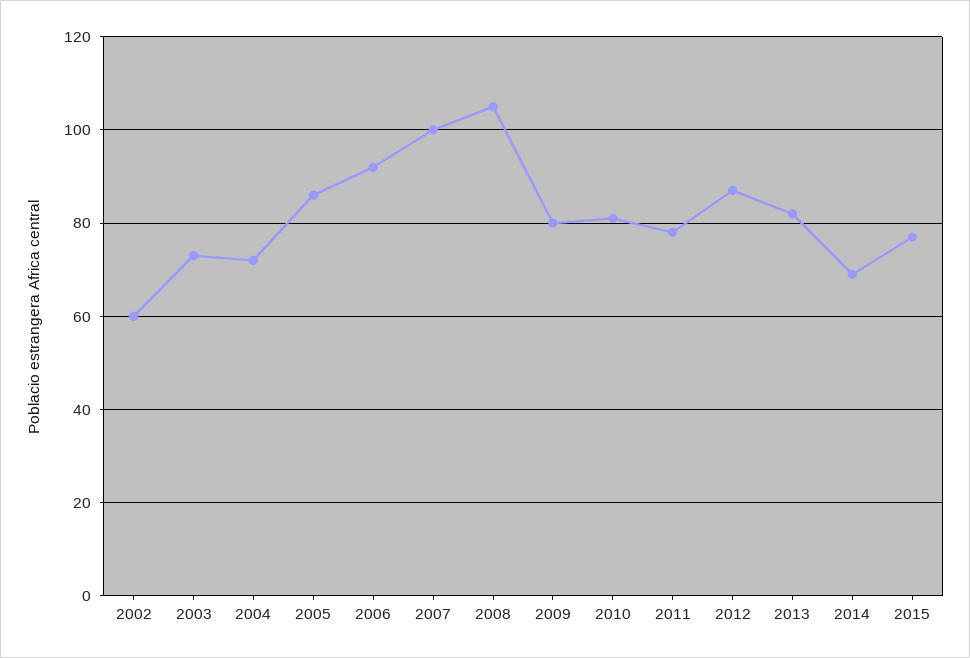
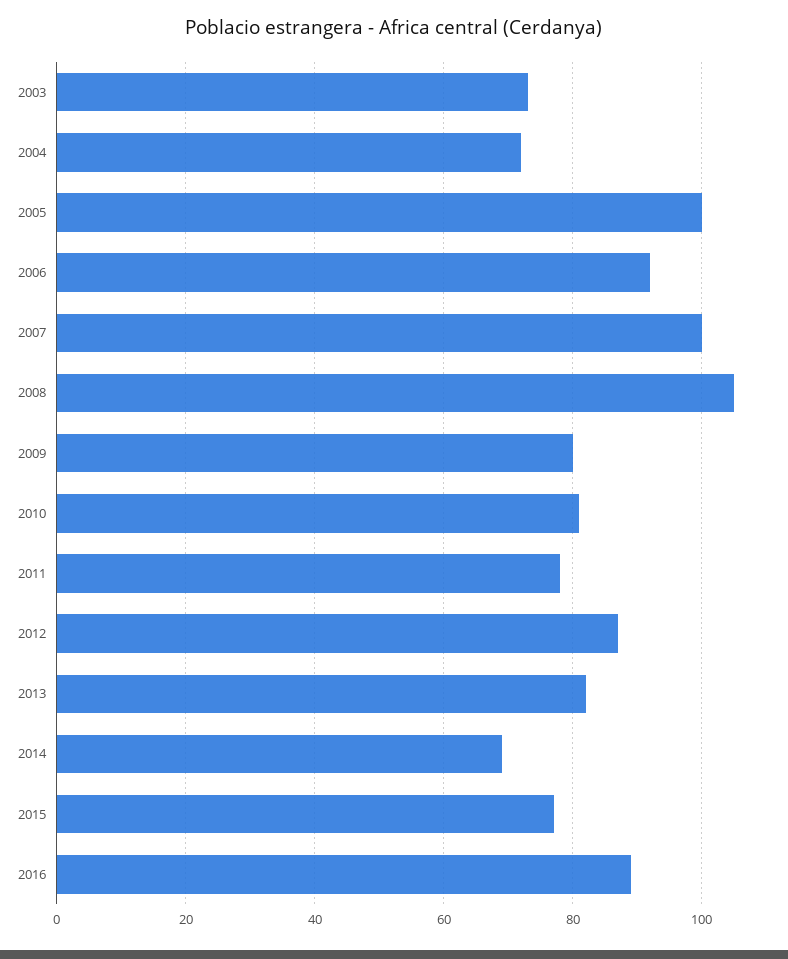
2002: 60 -> none
2005: 85 -> 100
2016: none -> 90

